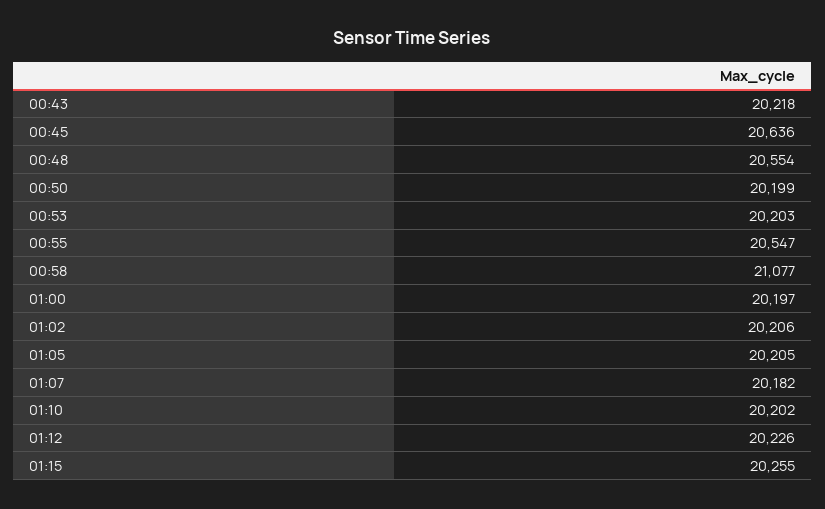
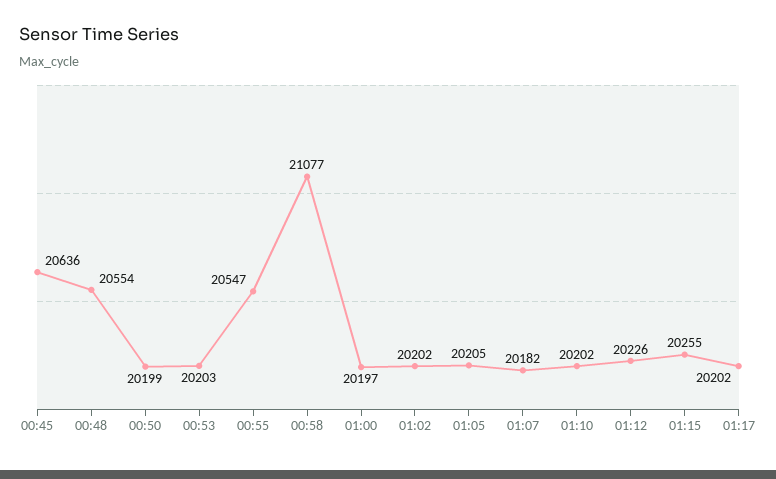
00:43: 20218 -> none
01:02: 20206 -> 20202
01:17: none -> 20202

